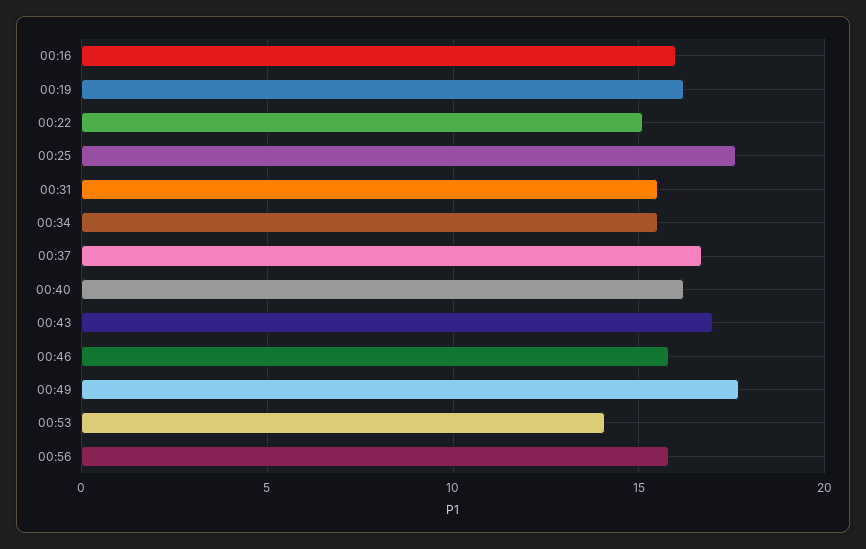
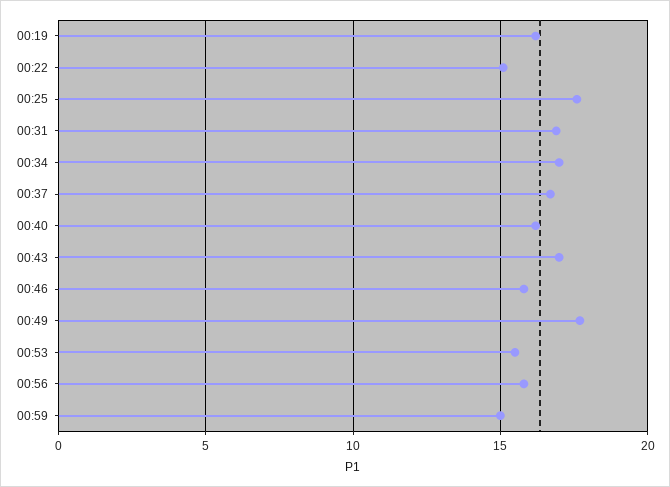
00:16: 16 -> none
00:31: 15.5 -> 17
00:34: 15.5 -> 17
00:53: 14 -> 15.5
00:59: none -> 15

